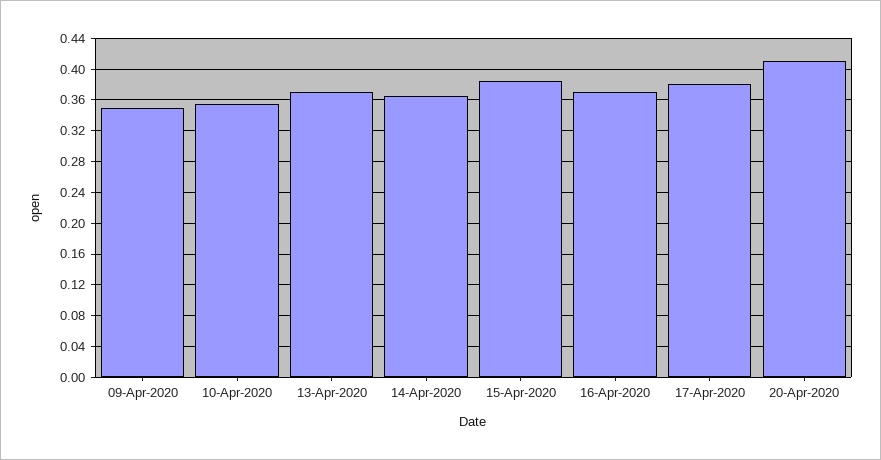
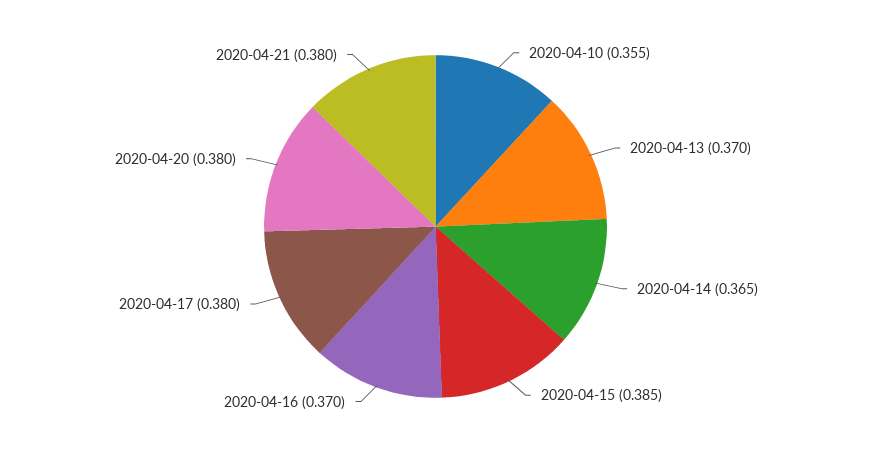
09-Apr-2020: 0.35 -> none
20-Apr-2020: 0.41 -> 0.38
2020-04-21: none -> 0.38

